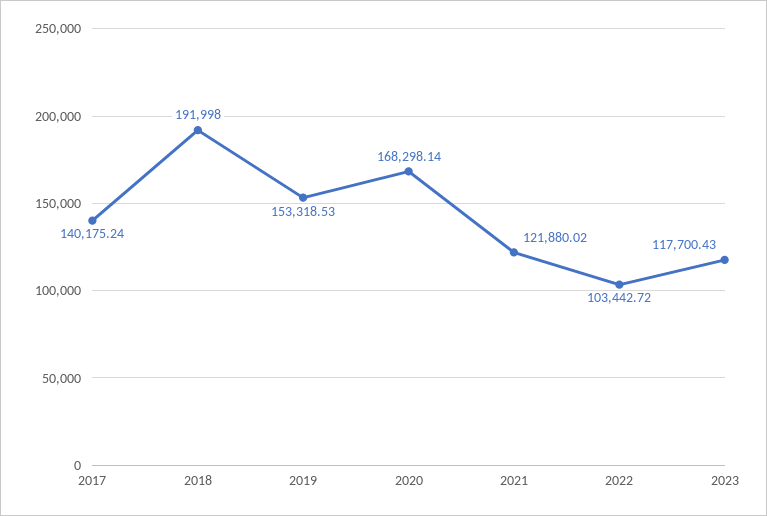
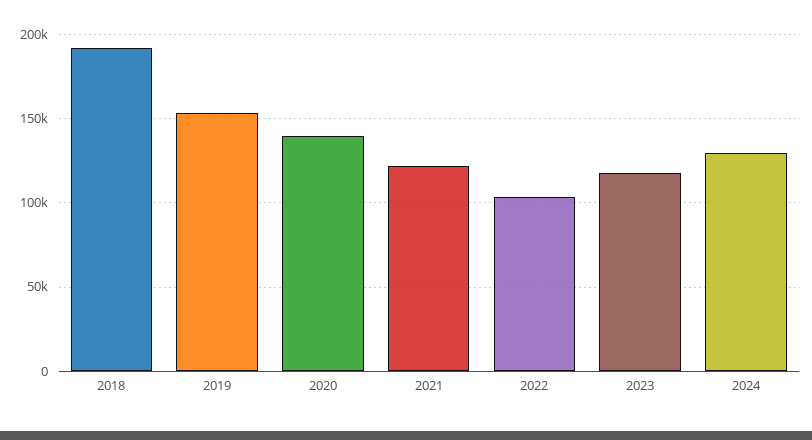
2017: 140175.24 -> none
2020: 168298.14 -> 140000
2024: none -> 130000

